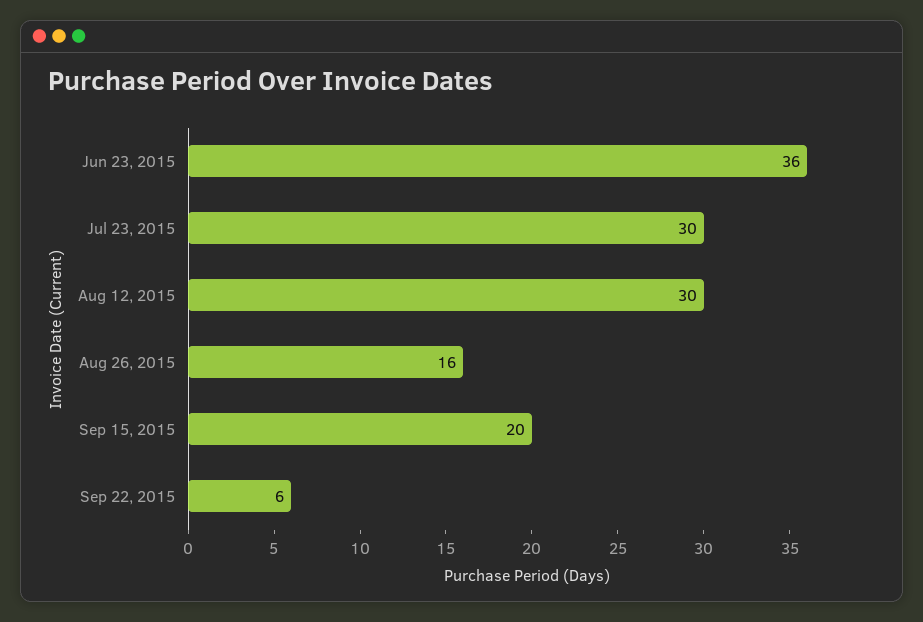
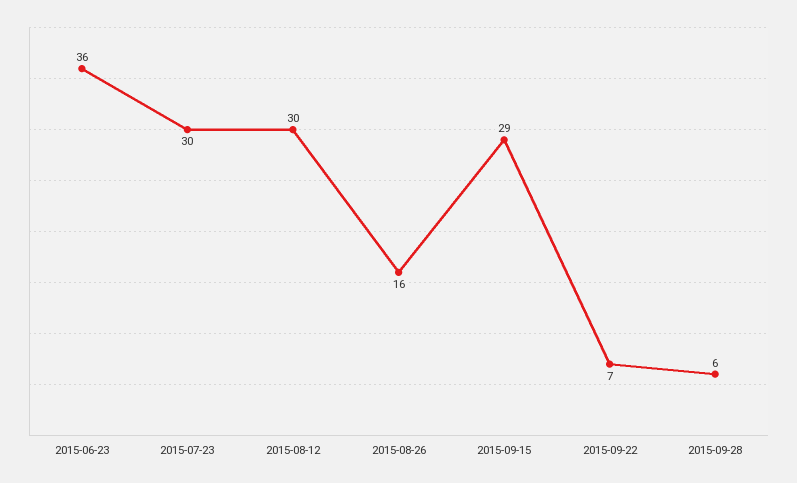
Sep 15, 2015: 20 -> 29
Sep 22, 2015: 6 -> 7
2015-09-28: none -> 6

